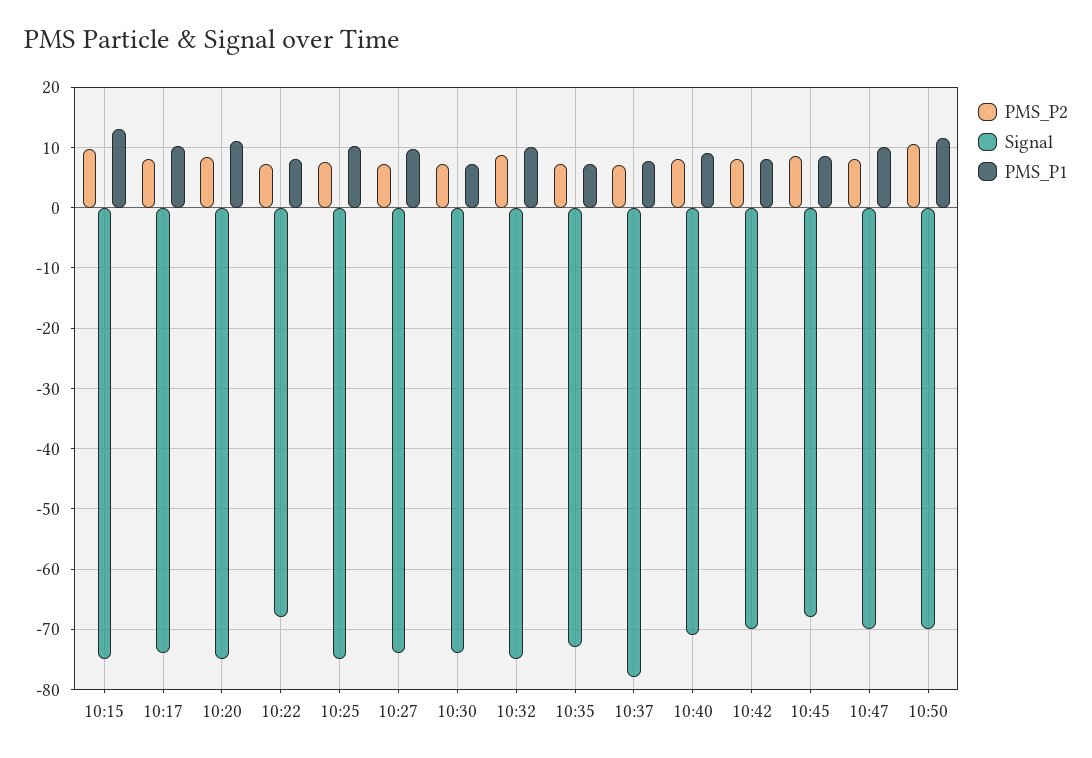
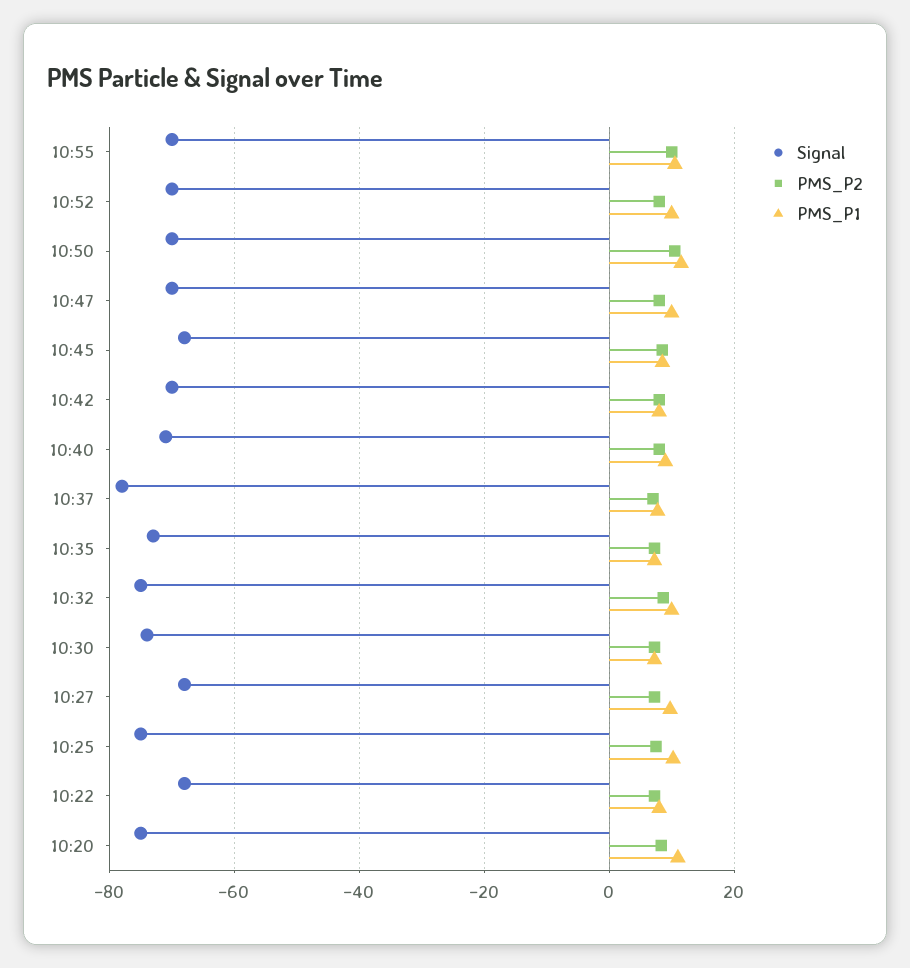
PMS_P2, 10:15: 10 -> none
Signal, 10:15: -75 -> none
PMS_P1, 10:15: 13 -> none
PMS_P2, 10:17: 8 -> none
Signal, 10:17: -74 -> none
PMS_P1, 10:17: 10 -> none
Signal, 10:27: -74 -> -68
Signal, 10:55: none -> -70
PMS_P2, 10:55: none -> 10
PMS_P1, 10:55: none -> 10
Signal, 10:52: none -> -70
PMS_P2, 10:52: none -> 8
PMS_P1, 10:52: none -> 10

